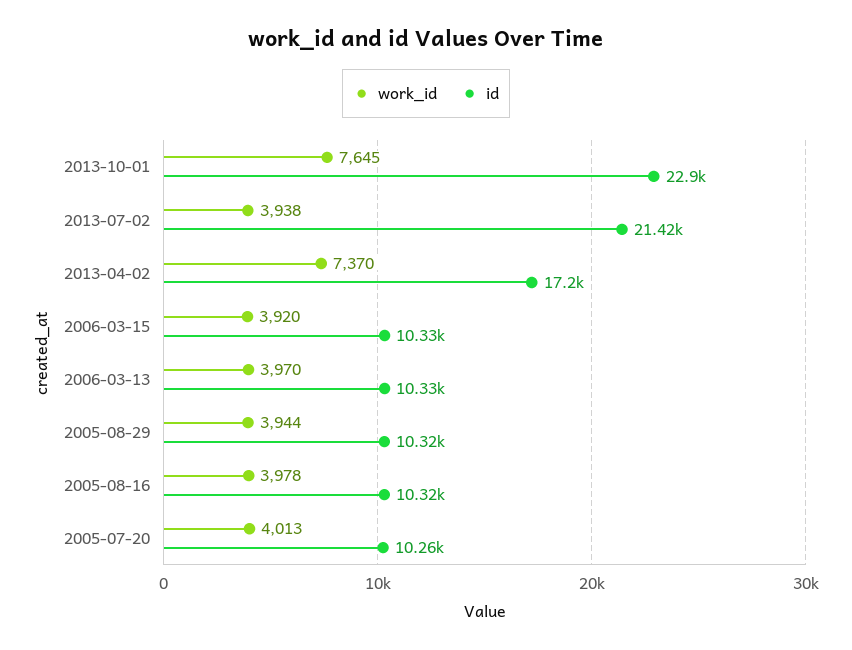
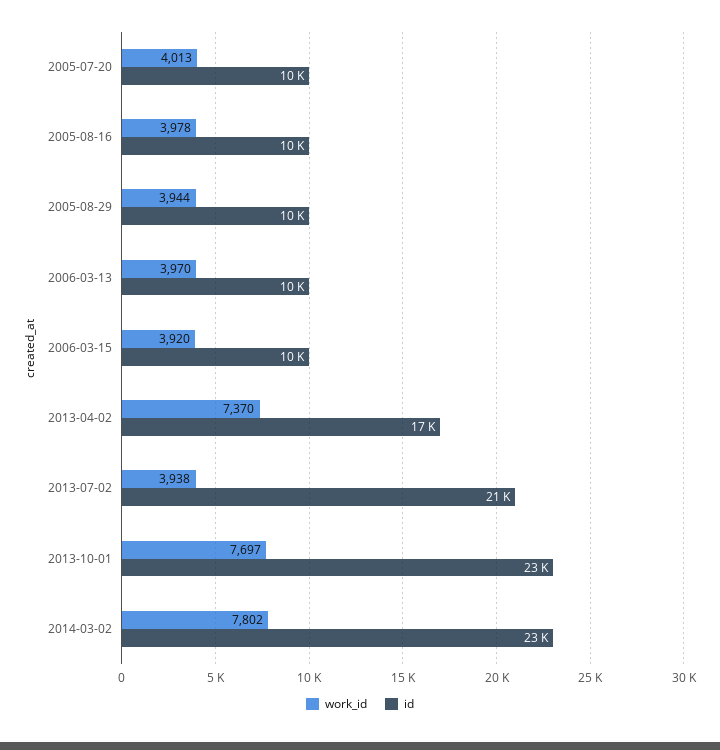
work_id, 2013-10-01: 7645 -> 7697
work_id, 2014-03-02: none -> 7802
id, 2014-03-02: none -> 23000

